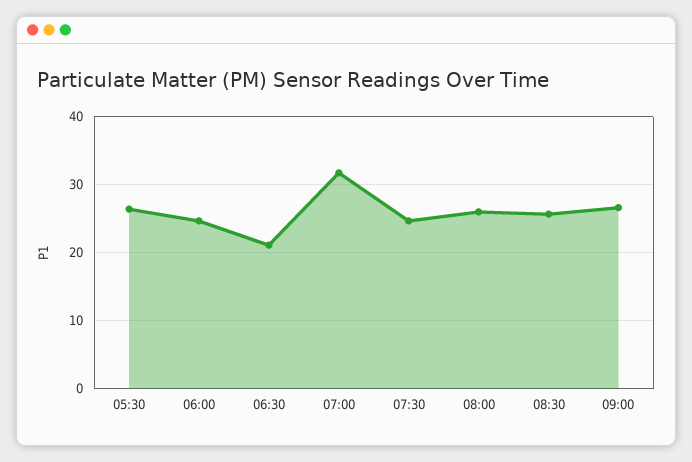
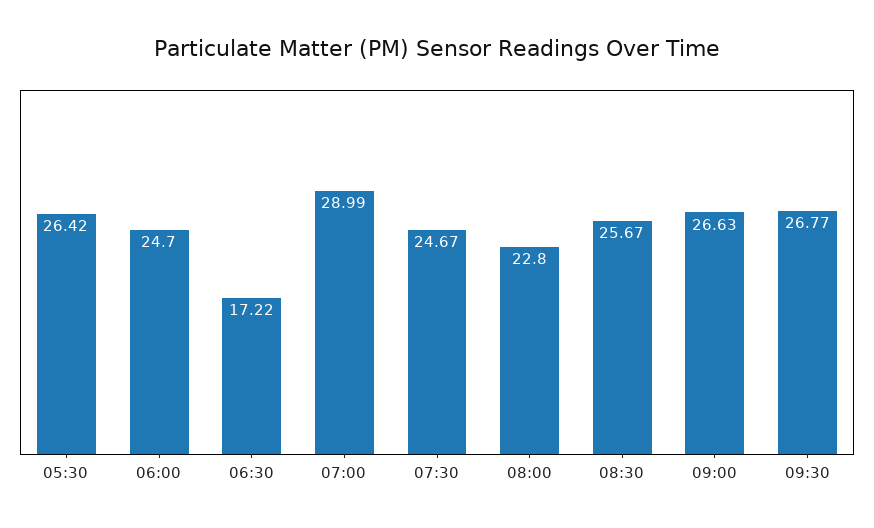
06:30: 21 -> 17.22
07:00: 32 -> 28.99
08:00: 26 -> 22.8
09:30: none -> 26.77

